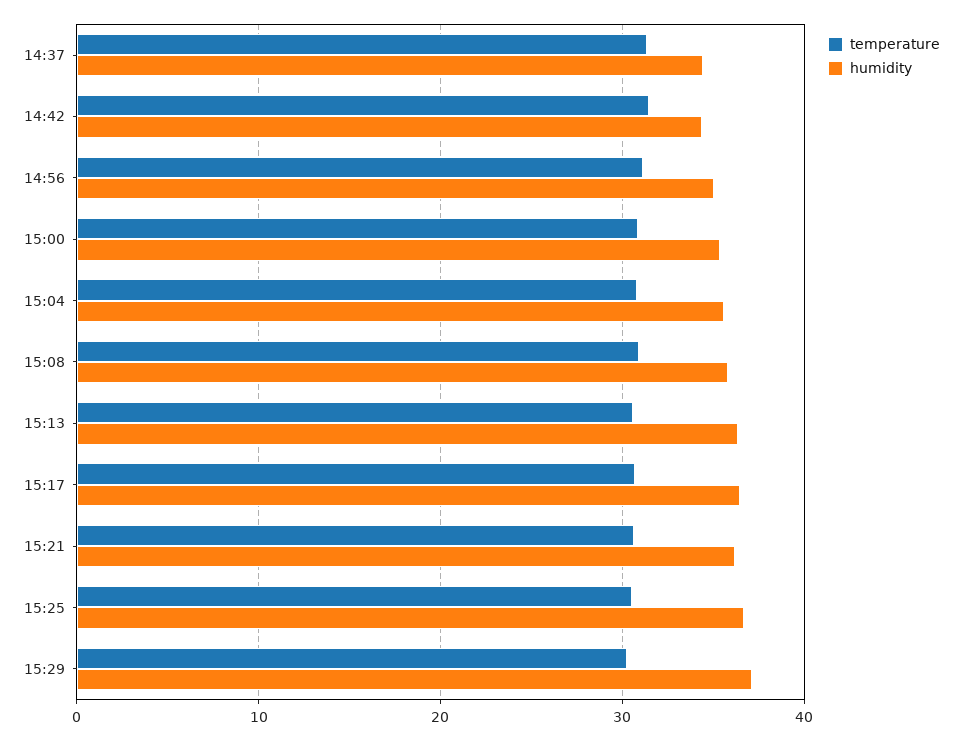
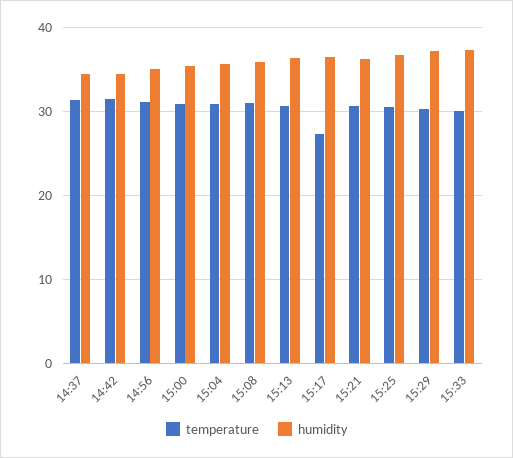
temperature, 15:17: 31 -> 27
temperature, 15:33: none -> 30
humidity, 15:33: none -> 37

